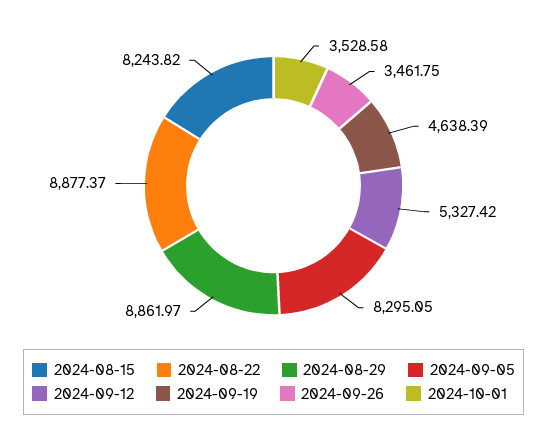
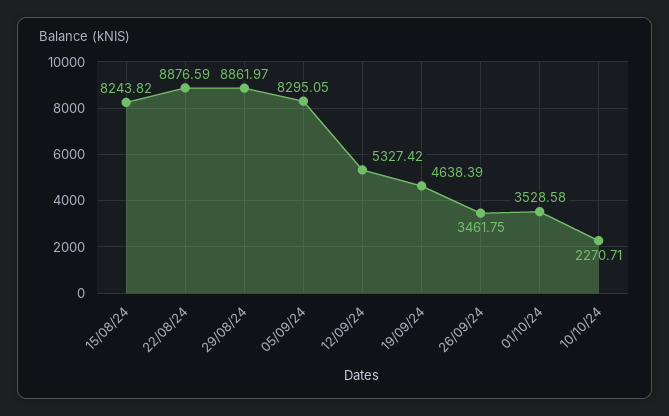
2024-08-22: 8877.37 -> 8876.59
10/10/24: none -> 2270.71

